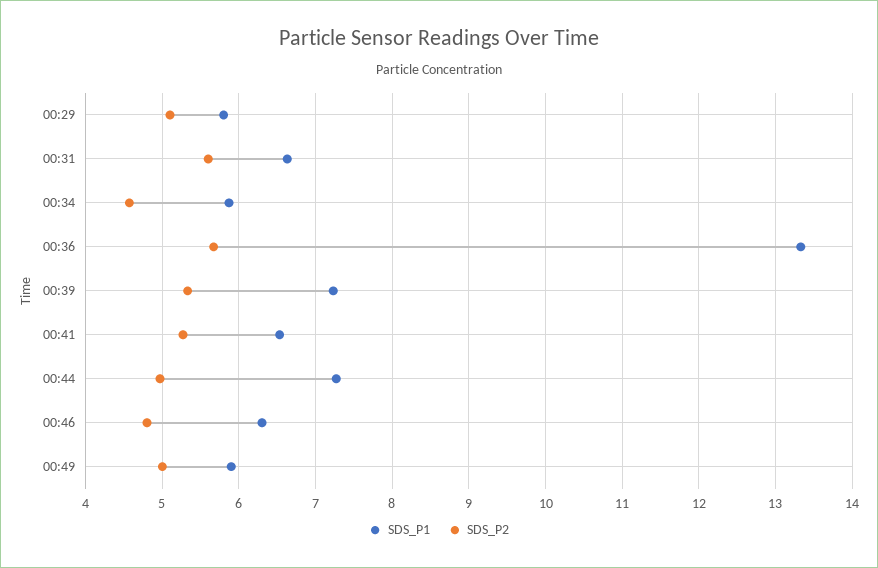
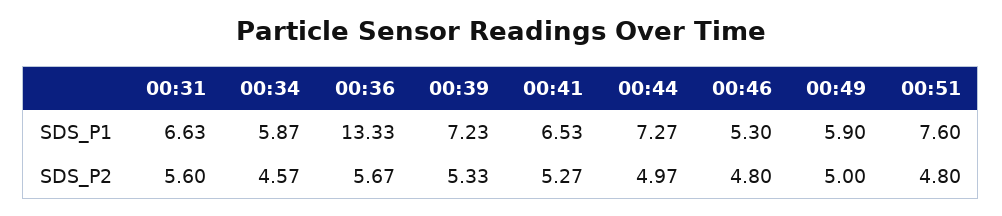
SDS_P1, 00:29: 5.8 -> none
SDS_P2, 00:29: 5.1 -> none
SDS_P1, 00:46: 6.3 -> 5.3
SDS_P1, 00:51: none -> 7.6
SDS_P2, 00:51: none -> 4.8

